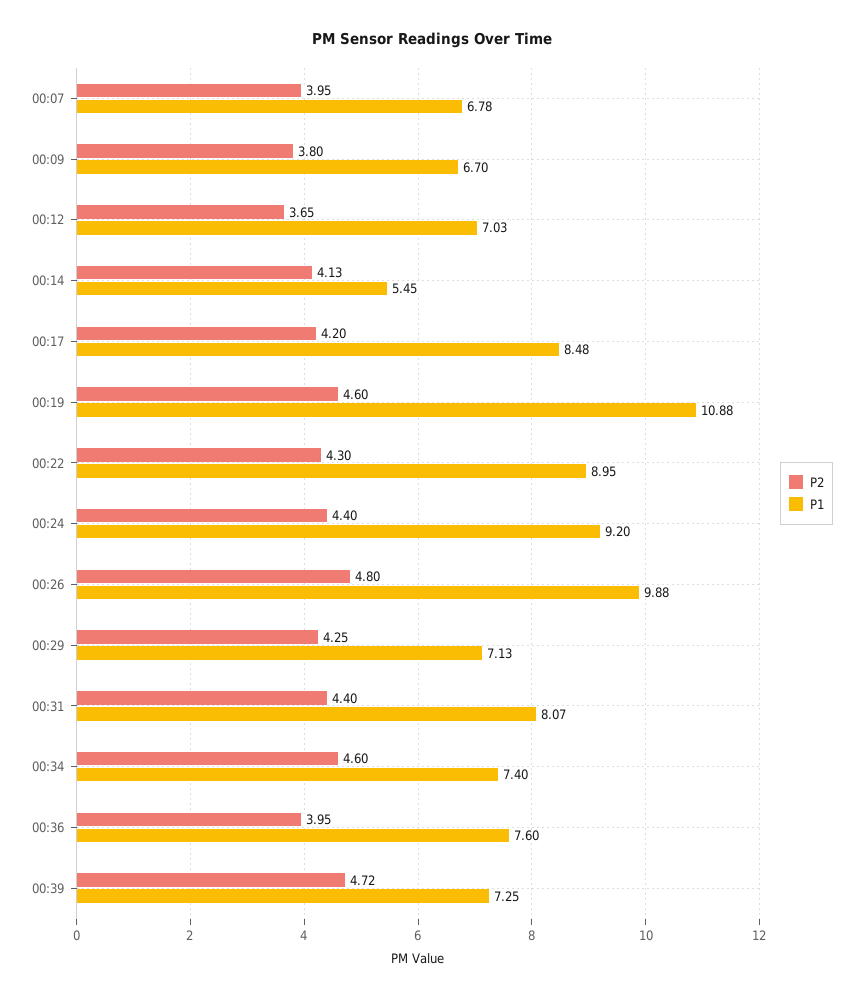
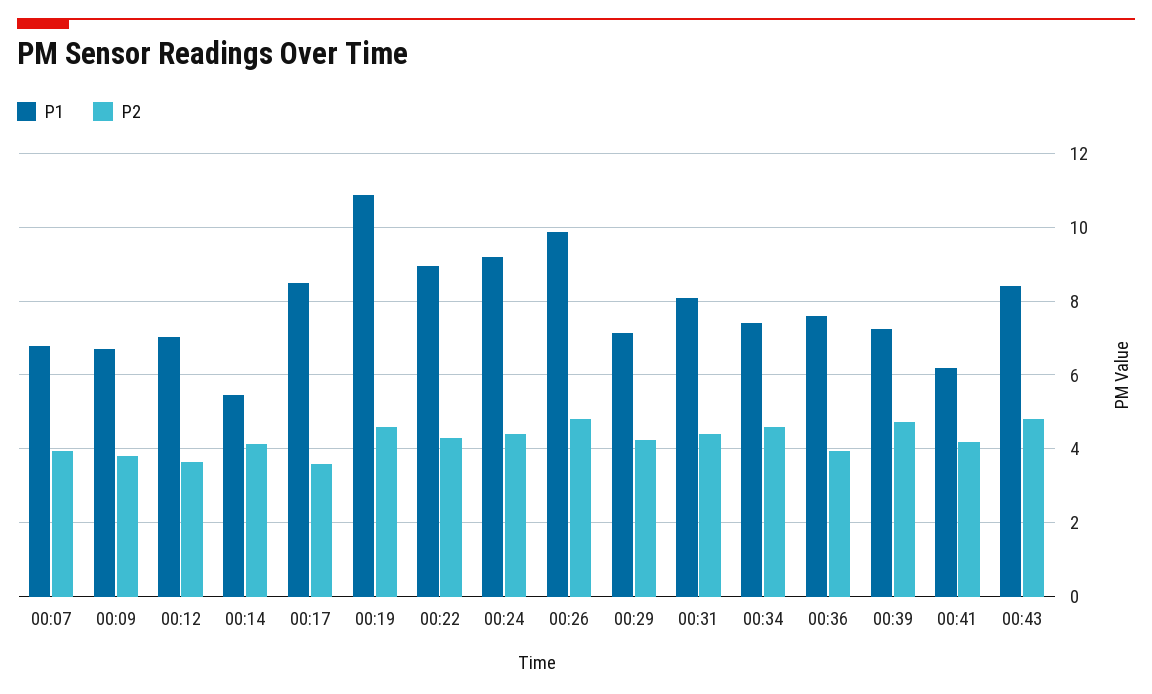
P2, 00:17: 4.2 -> 3.6
P1, 00:41: none -> 6.2
P2, 00:41: none -> 4.2
P1, 00:43: none -> 8.4
P2, 00:43: none -> 4.8

